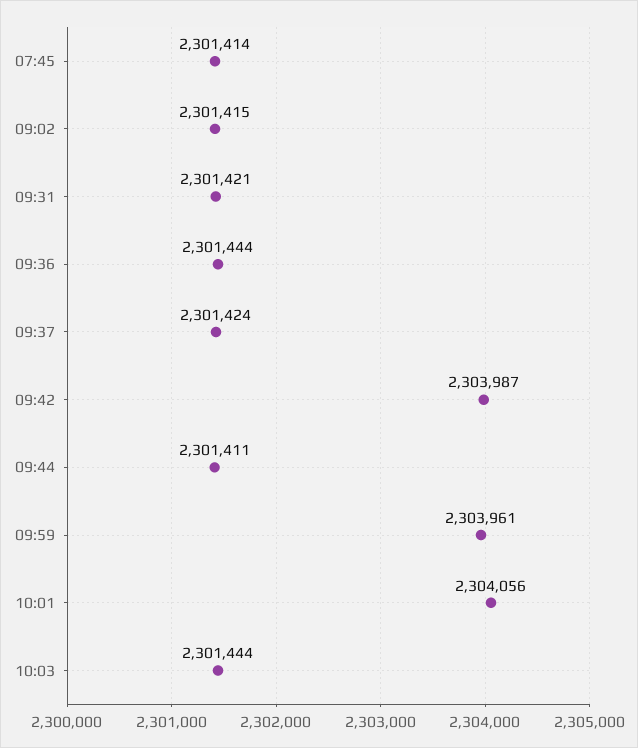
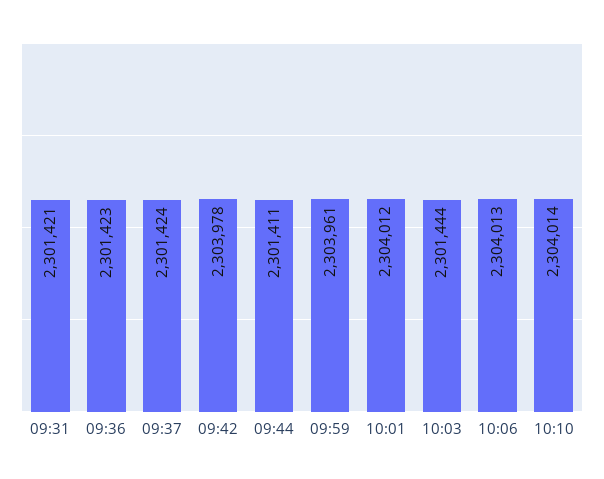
07:45: 2301414 -> none
09:02: 2301415 -> none
09:36: 2301444 -> 2301423
09:42: 2303987 -> 2303978
10:01: 2304056 -> 2304012
10:06: none -> 2304013
10:10: none -> 2304014

